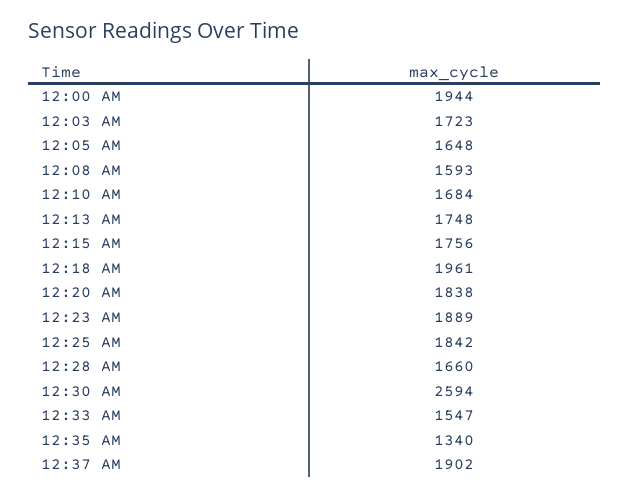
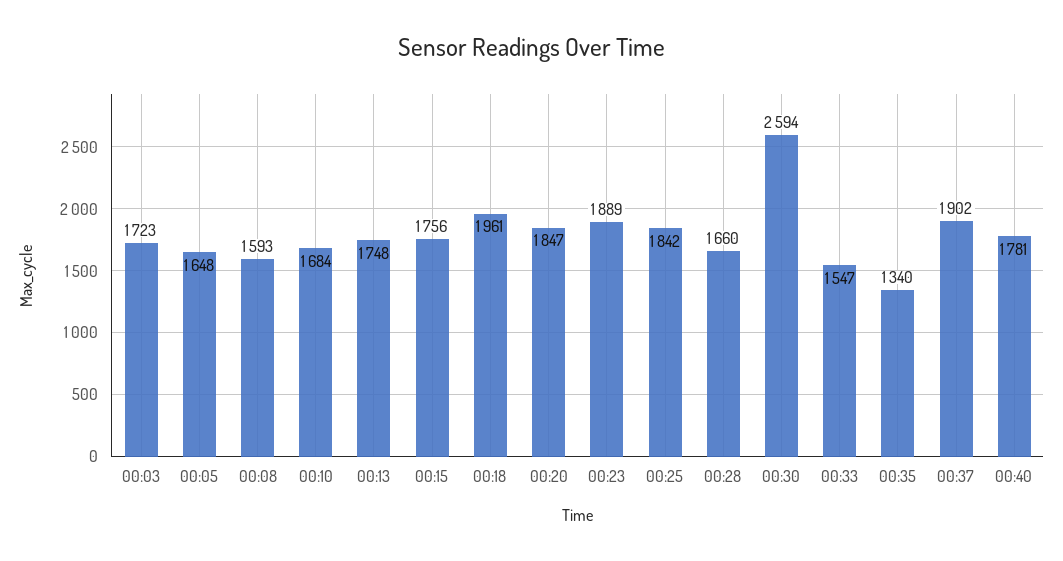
12:00 AM: 1944 -> none
12:20 AM: 1838 -> 1847
00:40: none -> 1781

